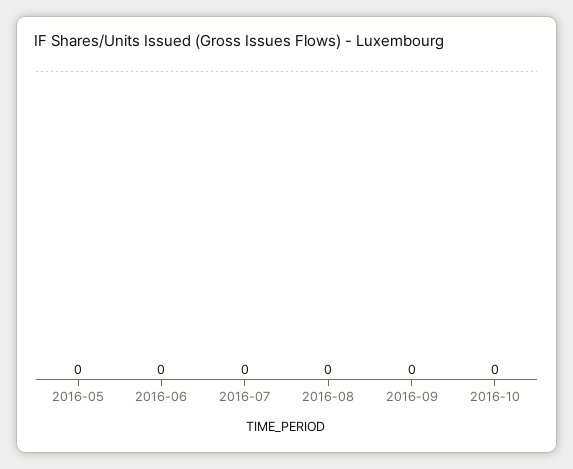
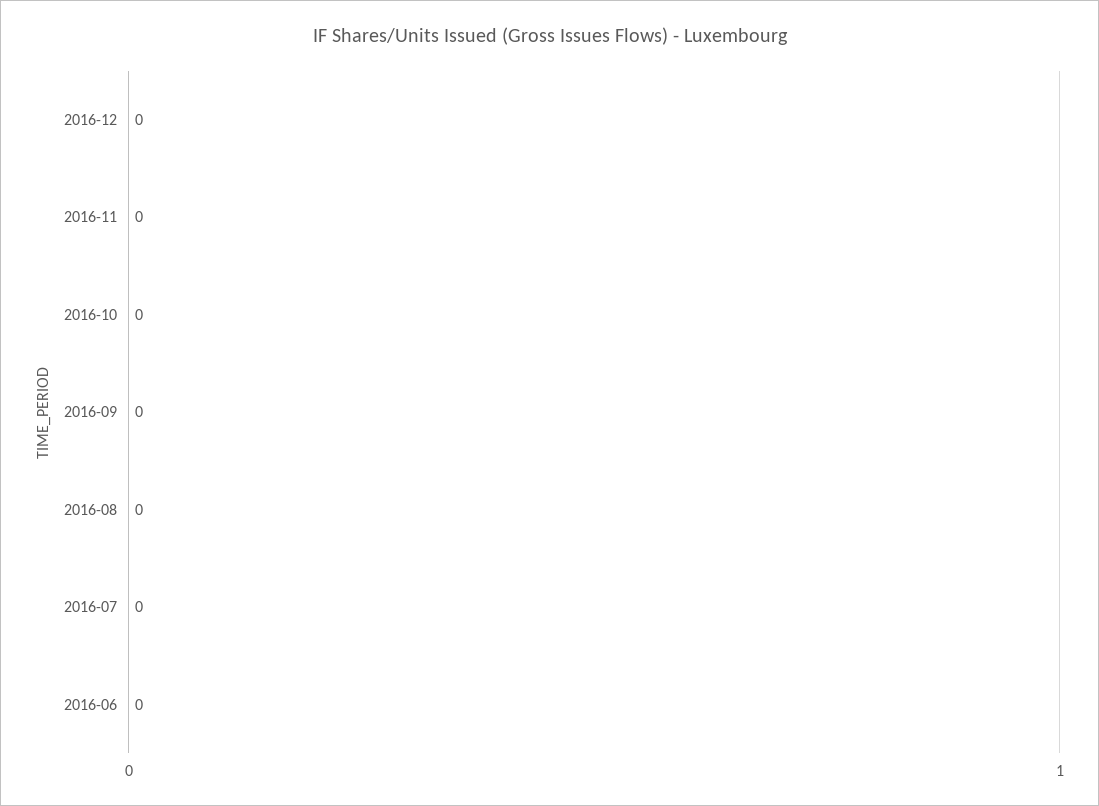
2016-05: 0 -> none
2016-12: none -> 0
2016-11: none -> 0

